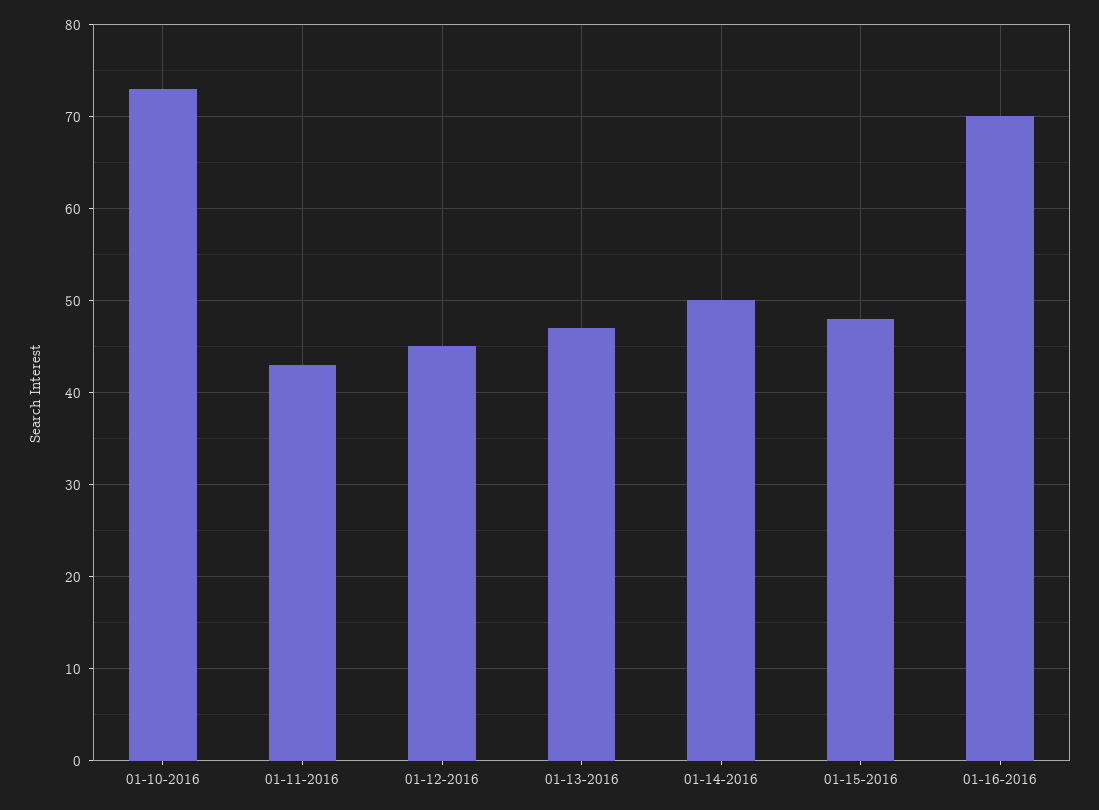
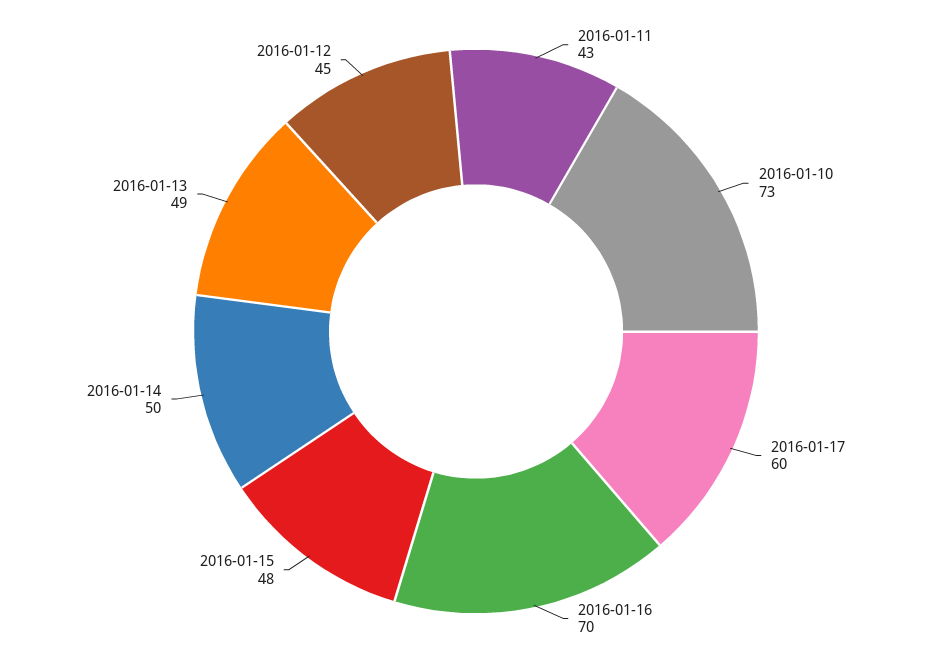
01-13-2016: 47 -> 49
2016-01-17: none -> 60

